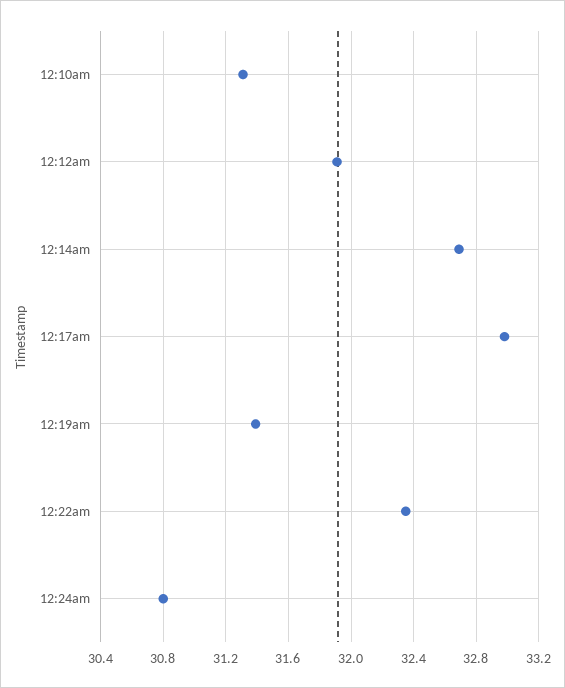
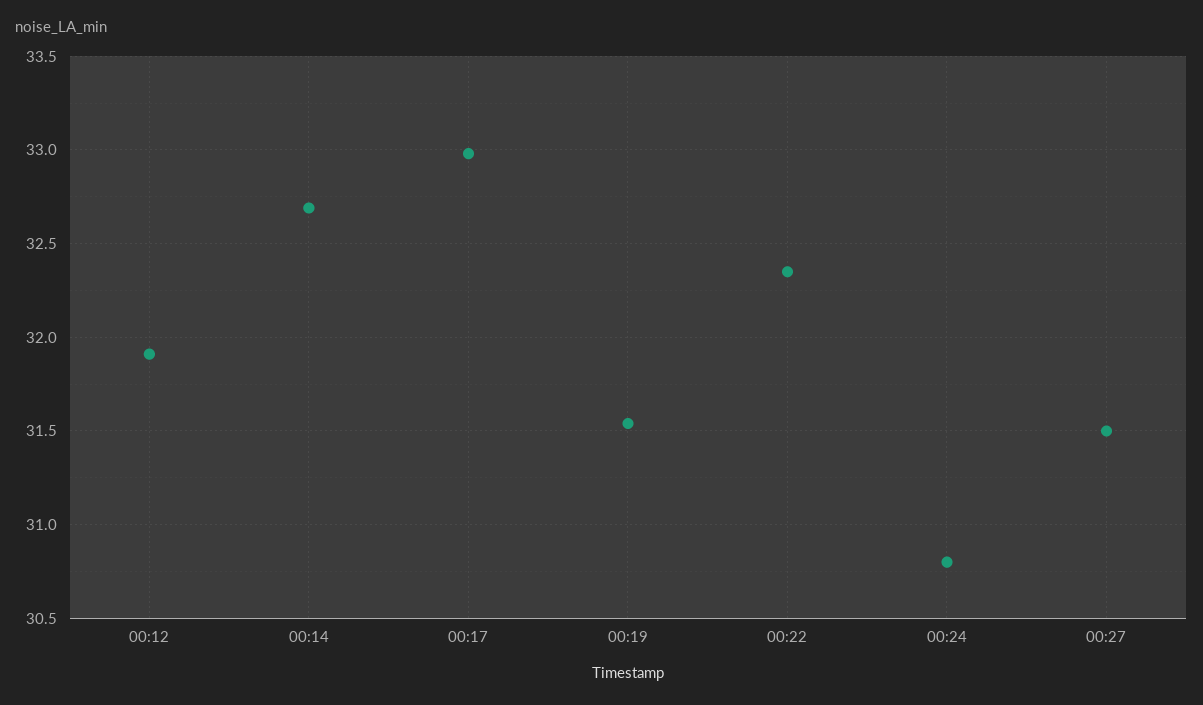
12:10am: 31.3 -> none
12:19am: 31.4 -> 31.55
00:27: none -> 31.5

